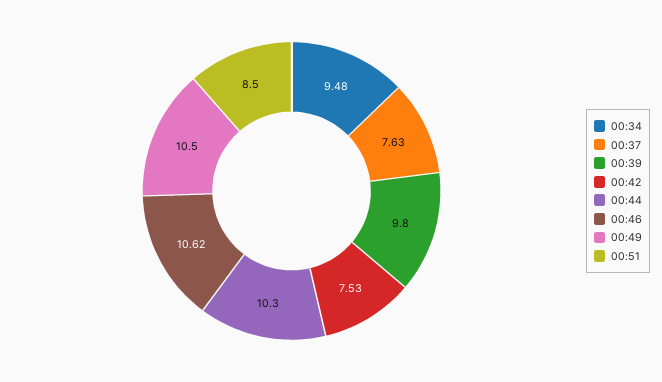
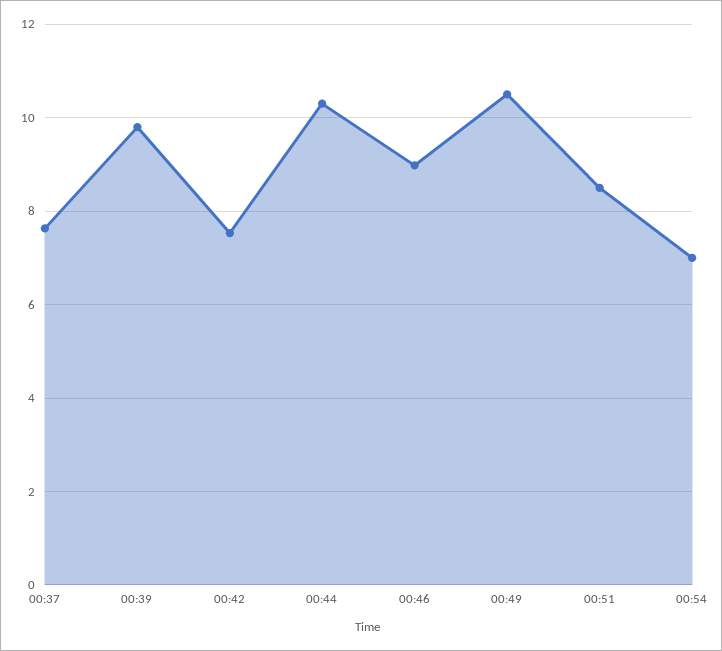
00:34: 9.48 -> none
00:46: 10.62 -> 9
00:54: none -> 7

